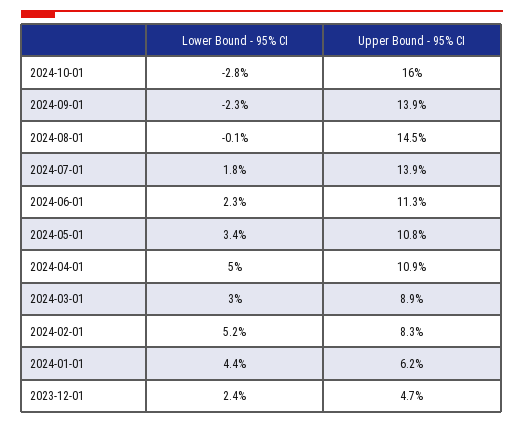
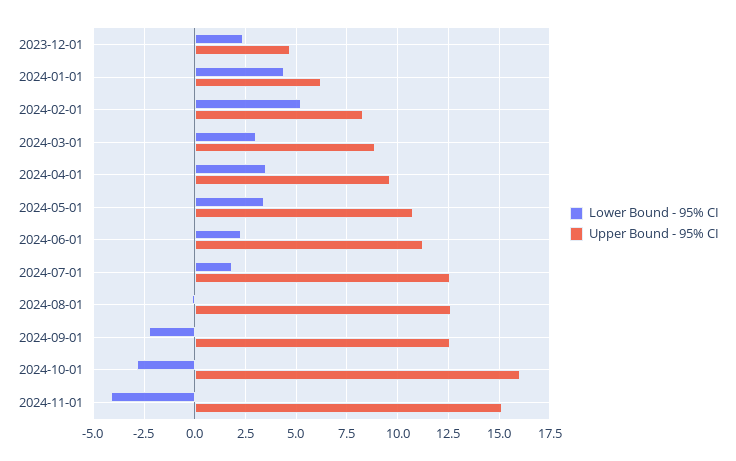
Upper Bound - 95% CI, 2024-09-01: 13.9 -> 12.5
Upper Bound - 95% CI, 2024-08-01: 14.5 -> 12.5
Upper Bound - 95% CI, 2024-07-01: 13.9 -> 12.5
Lower Bound - 95% CI, 2024-04-01: 5 -> 3.5
Upper Bound - 95% CI, 2024-04-01: 10.9 -> 9.5
Lower Bound - 95% CI, 2024-11-01: none -> -4
Upper Bound - 95% CI, 2024-11-01: none -> 15

